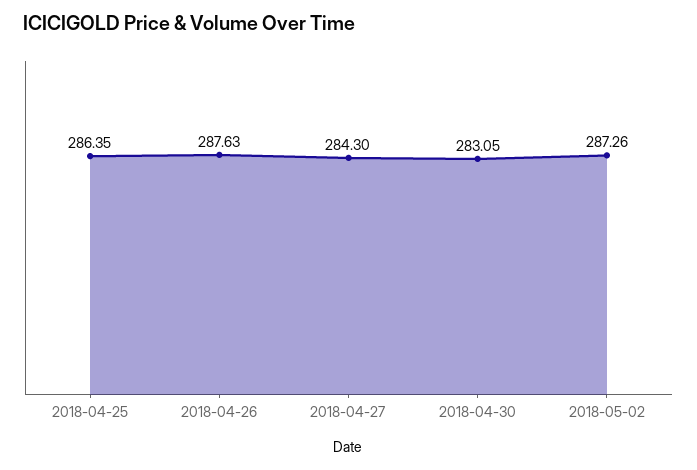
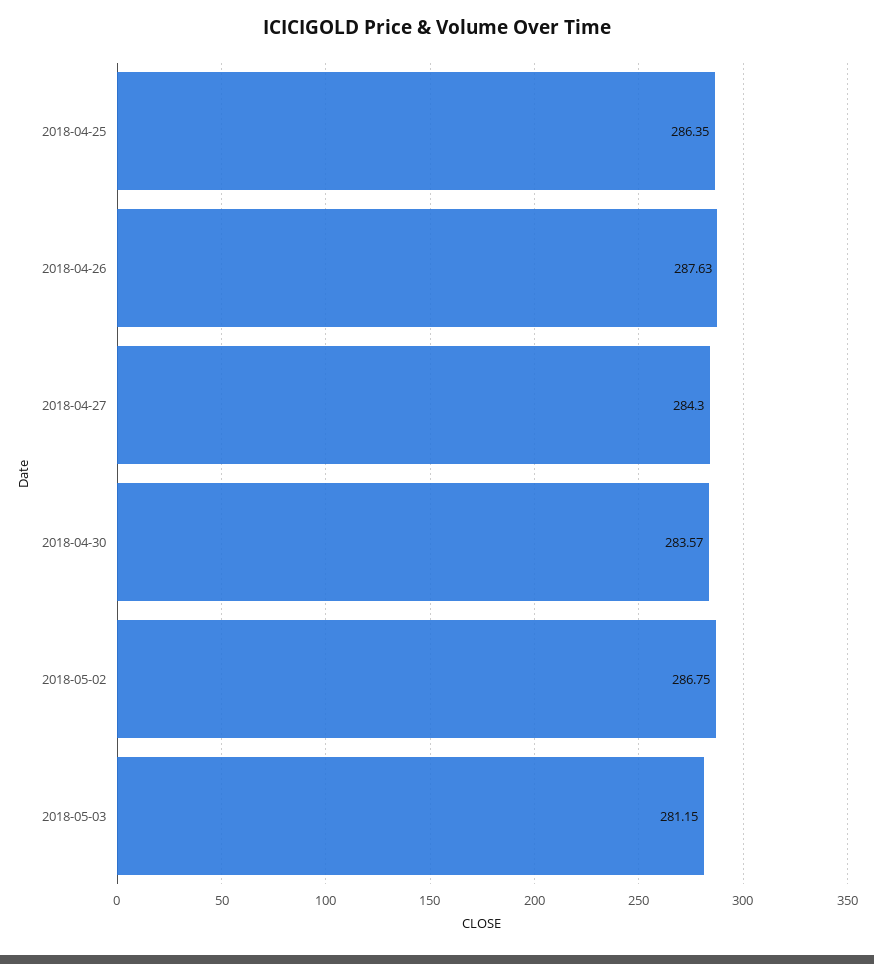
2018-04-30: 283.05 -> 283.57
2018-05-02: 287.26 -> 286.75
2018-05-03: none -> 281.15

